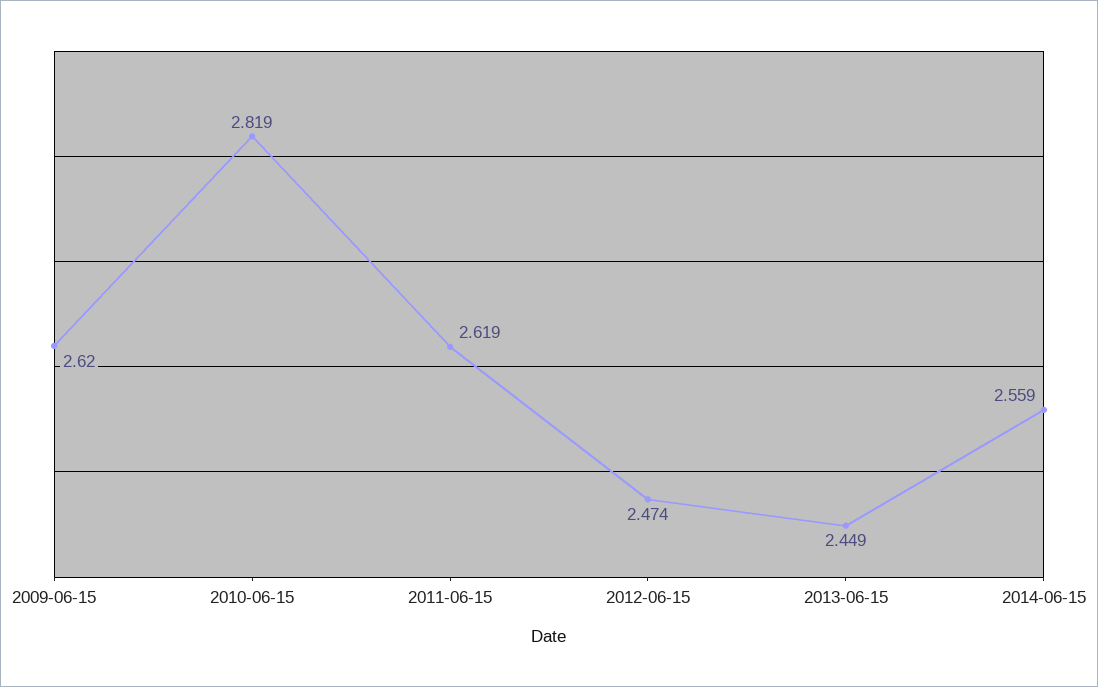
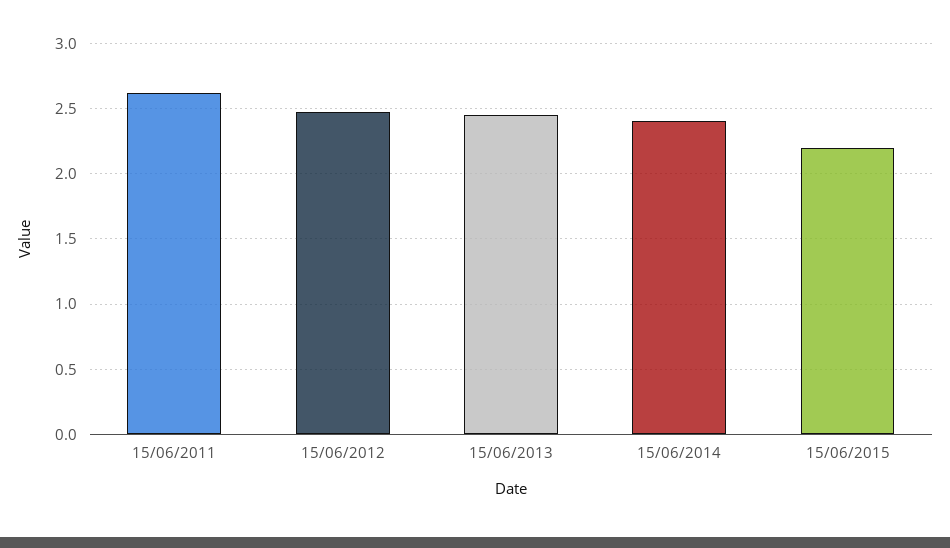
2009-06-15: 2.62 -> none
2010-06-15: 2.819 -> none
2014-06-15: 2.559 -> 2.4
15/06/2015: none -> 2.2

